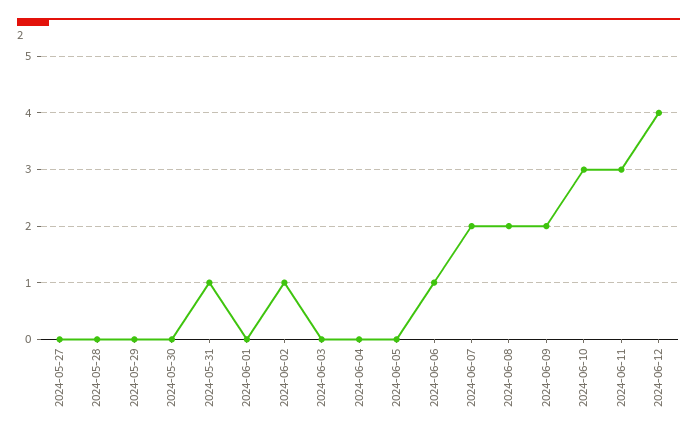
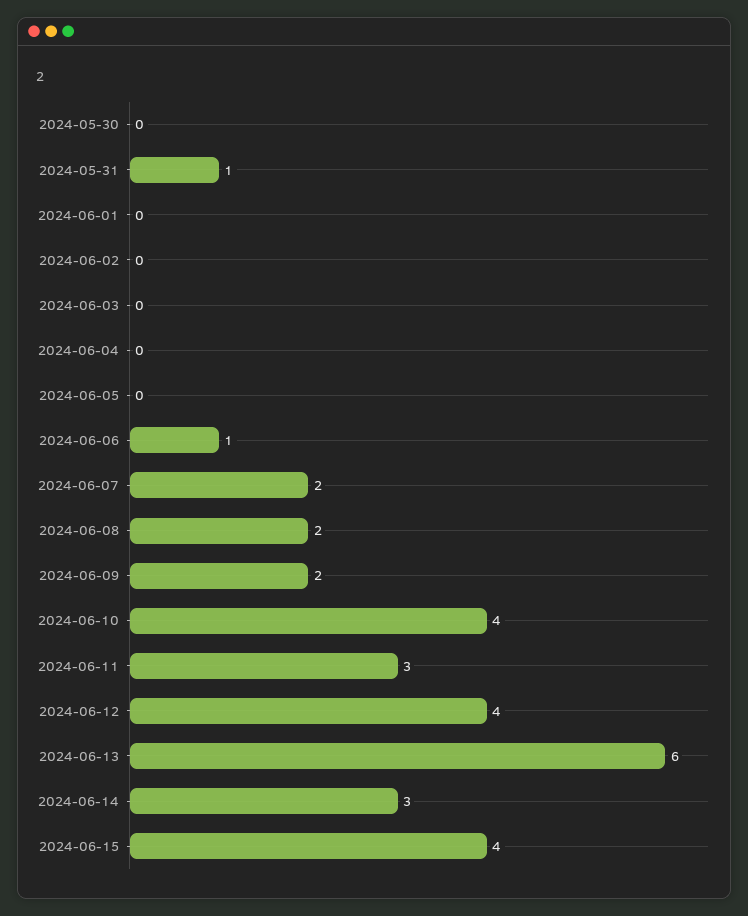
2024-05-27: 0 -> none
2024-05-28: 0 -> none
2024-05-29: 0 -> none
2024-06-02: 1 -> 0
2024-06-10: 3 -> 4
2024-06-13: none -> 6
2024-06-14: none -> 3
2024-06-15: none -> 4

